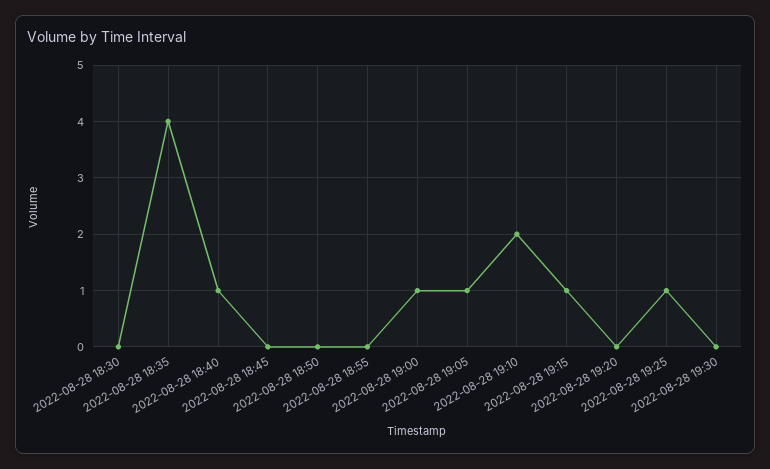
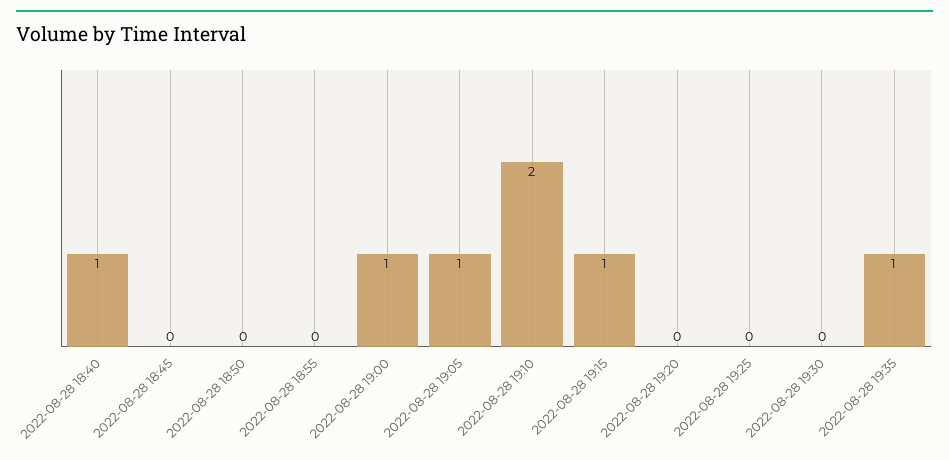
2022-08-28 18:30: 0 -> none
2022-08-28 18:35: 4 -> none
2022-08-28 19:25: 1 -> 0
2022-08-28 19:35: none -> 1

